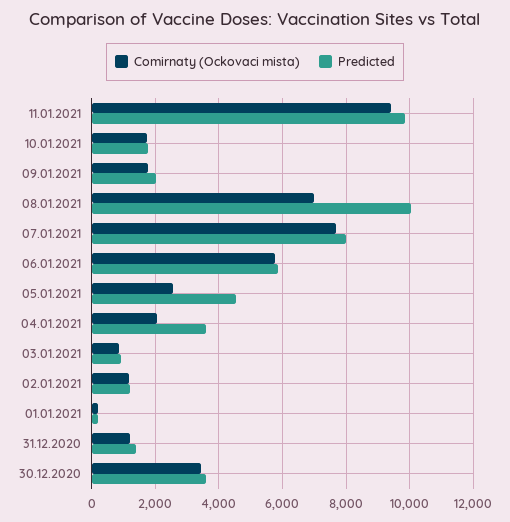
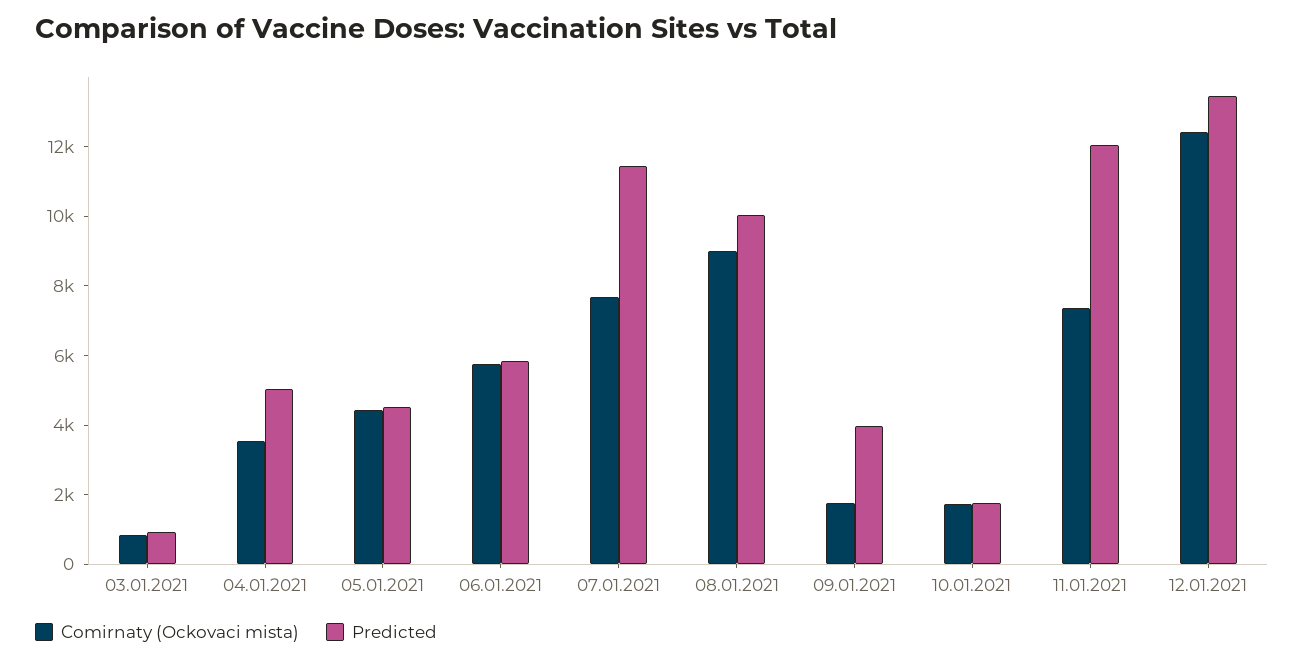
Comirnaty (Ockovaci mista), 11.01.2021: 9400 -> 7500
Predicted, 11.01.2021: 9800 -> 12000
Predicted, 09.01.2021: 2000 -> 4000
Comirnaty (Ockovaci mista), 08.01.2021: 7000 -> 9000
Predicted, 07.01.2021: 8000 -> 11500
Comirnaty (Ockovaci mista), 05.01.2021: 2600 -> 4500
Comirnaty (Ockovaci mista), 04.01.2021: 2000 -> 3500
Predicted, 04.01.2021: 3600 -> 5000
Comirnaty (Ockovaci mista), 02.01.2021: 1200 -> none
Predicted, 02.01.2021: 1200 -> none
Comirnaty (Ockovaci mista), 01.01.2021: 200 -> none
Predicted, 01.01.2021: 200 -> none
Comirnaty (Ockovaci mista), 31.12.2020: 1200 -> none
Predicted, 31.12.2020: 1400 -> none
Comirnaty (Ockovaci mista), 30.12.2020: 3400 -> none
Predicted, 30.12.2020: 3600 -> none
Comirnaty (Ockovaci mista), 12.01.2021: none -> 12500
Predicted, 12.01.2021: none -> 13500

